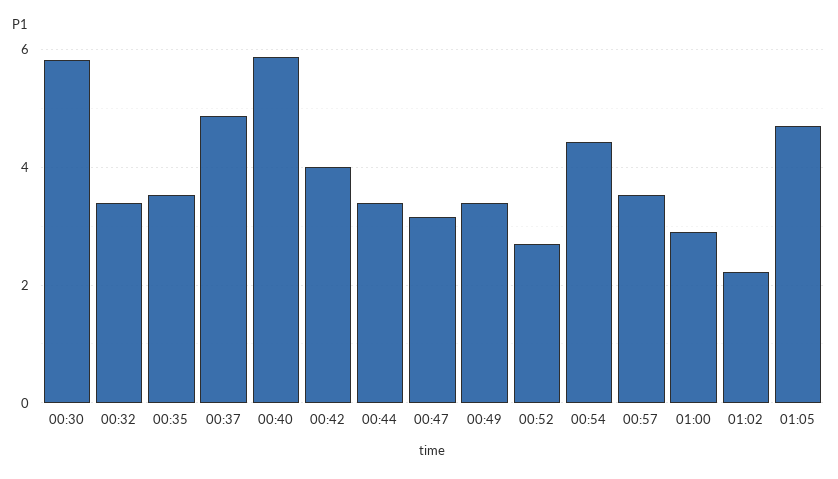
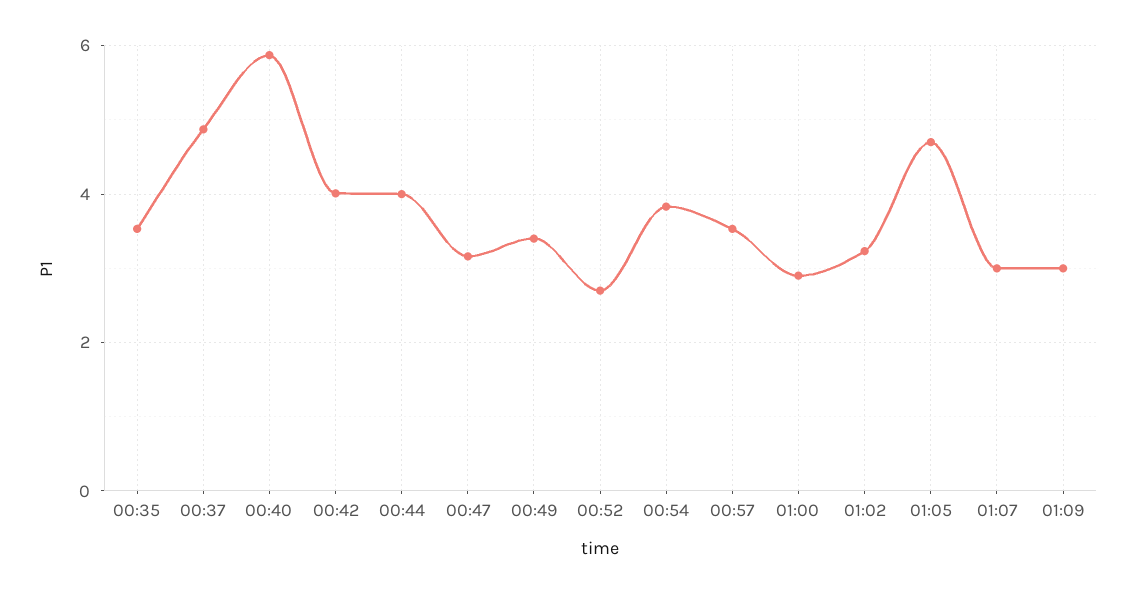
00:30: 5.8 -> none
00:32: 3.4 -> none
00:44: 3.4 -> 4
00:54: 4.4 -> 3.8
01:02: 2.2 -> 3.2
01:07: none -> 3
01:09: none -> 3

